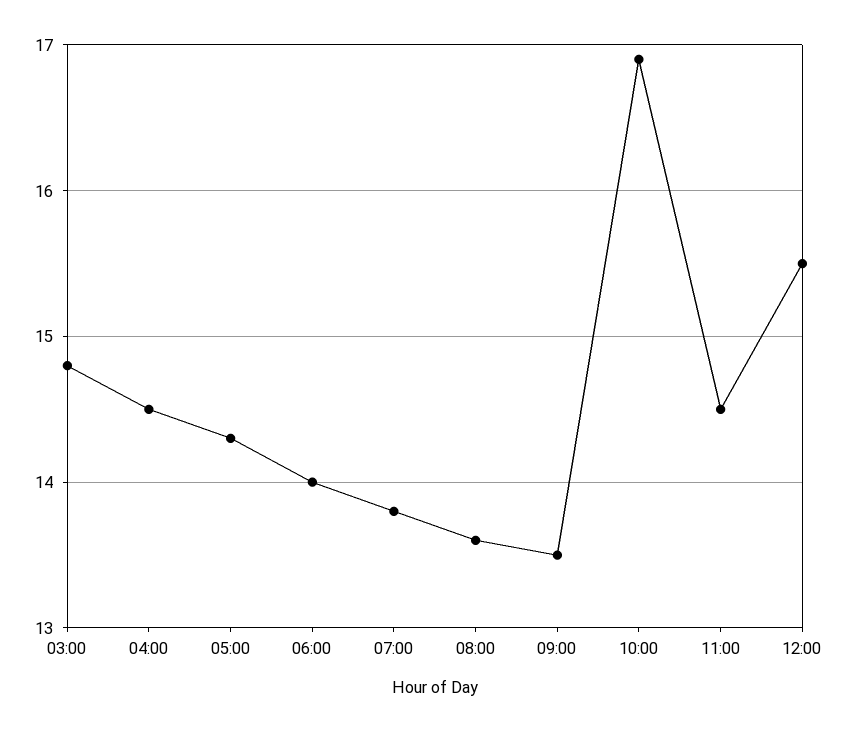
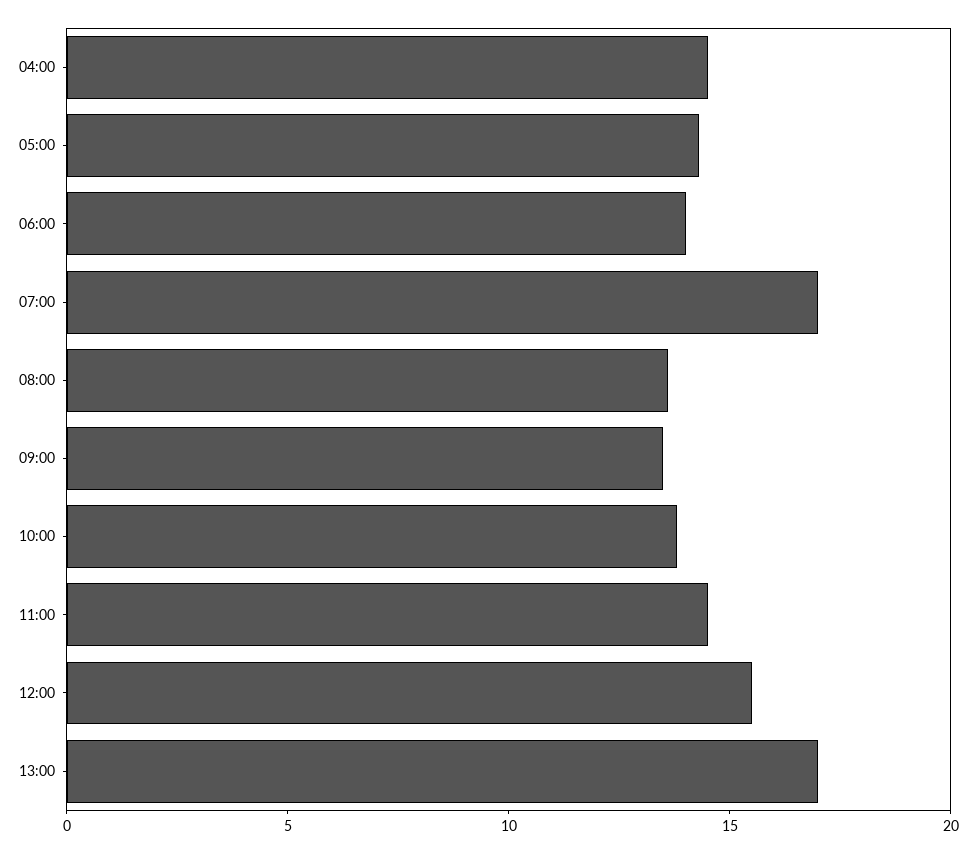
03:00: 14.8 -> none
07:00: 13.8 -> 17
10:00: 16.9 -> 14
13:00: none -> 17

